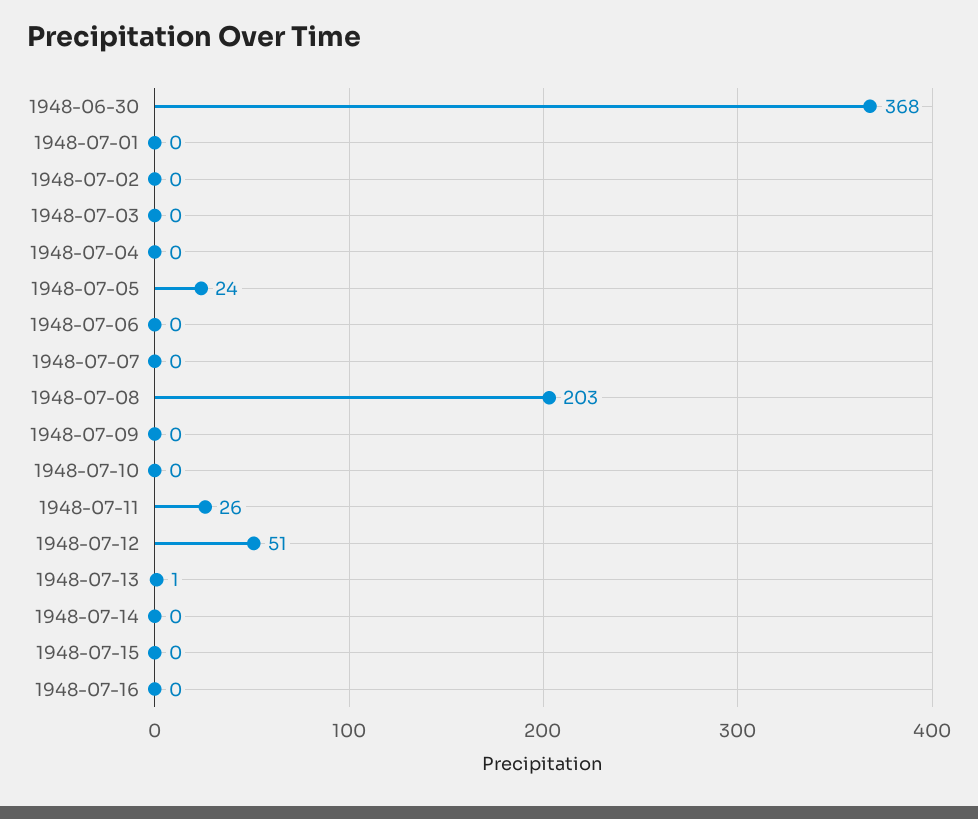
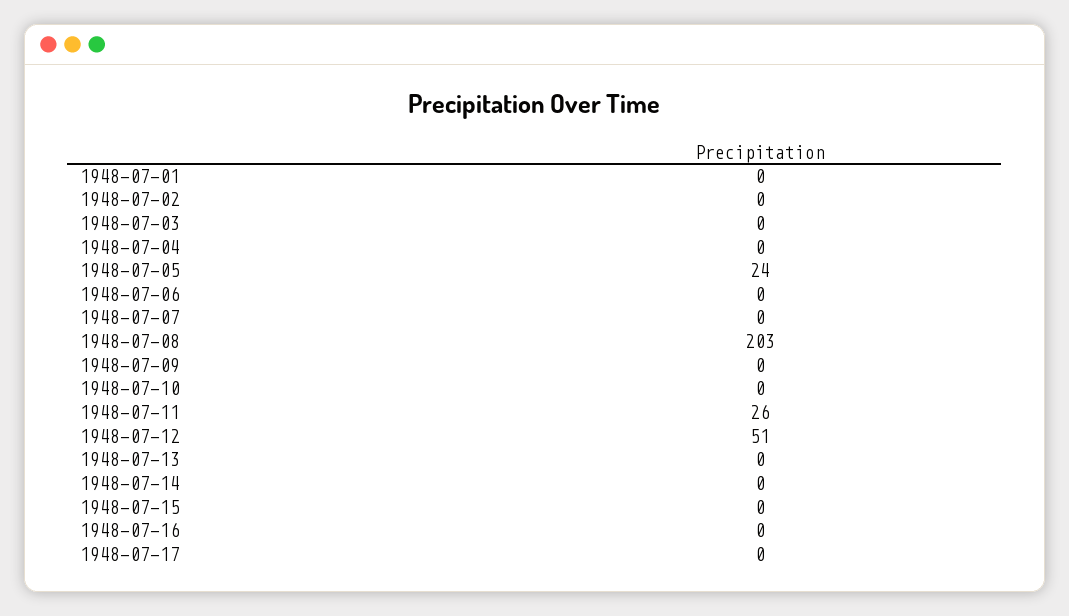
1948-06-30: 368 -> none
1948-07-13: 1 -> 0
1948-07-17: none -> 0

